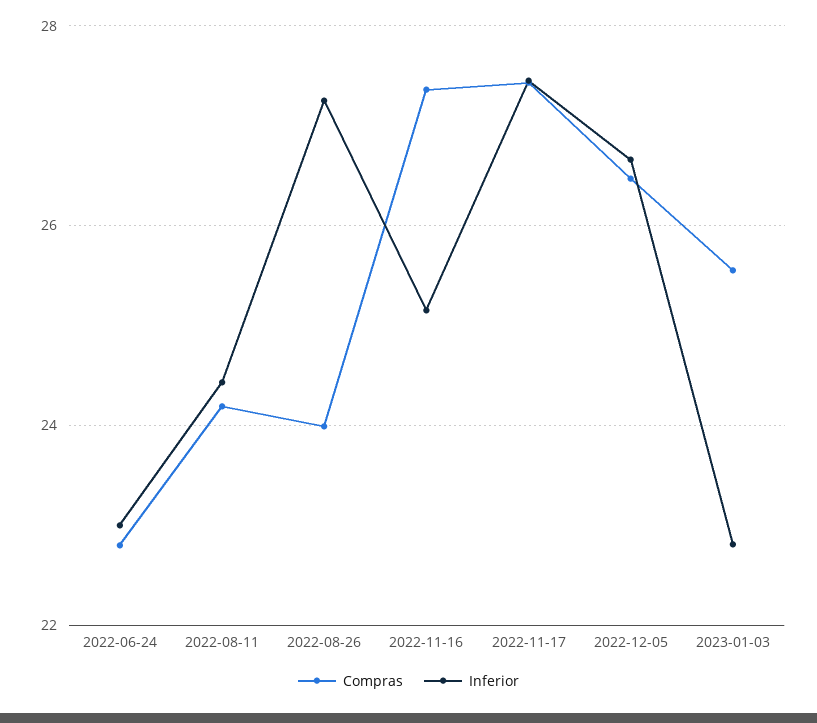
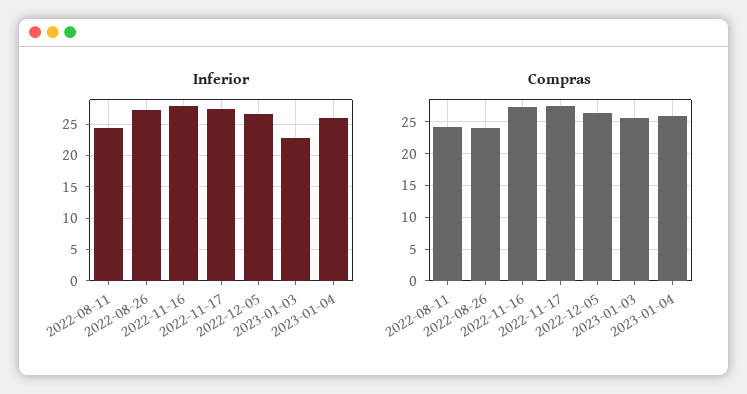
Compras, 2022-06-24: 22.8 -> none
Inferior, 2022-06-24: 23 -> none
Inferior, 2022-11-16: 25.2 -> 28
Inferior, 2023-01-04: none -> 26
Compras, 2023-01-04: none -> 26

